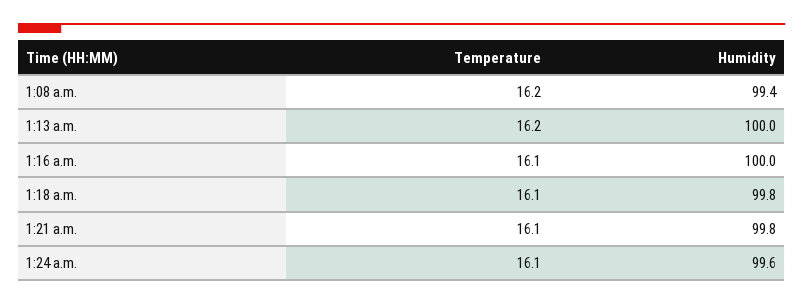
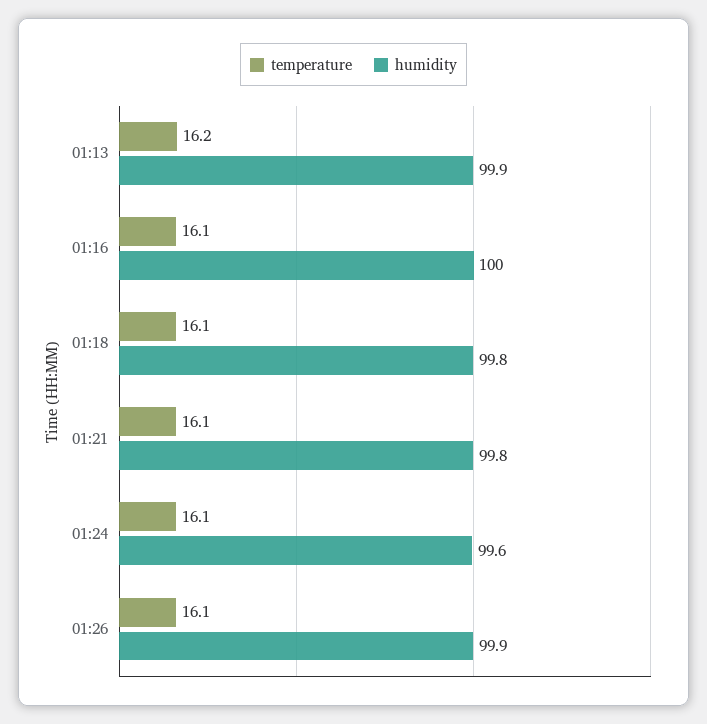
Temperature, 1:08 a.m.: 16.2 -> none
Humidity, 1:08 a.m.: 99.4 -> none
Humidity, 1:13 a.m.: 100 -> 99.9
Temperature, 01:26: none -> 16.1
Humidity, 01:26: none -> 99.9

